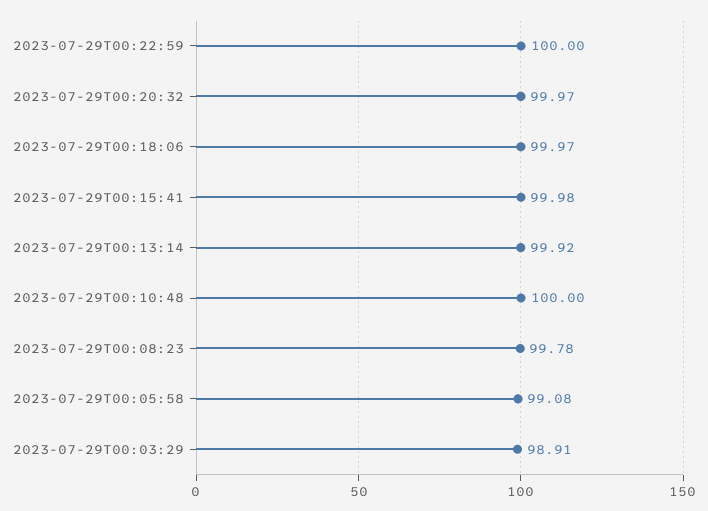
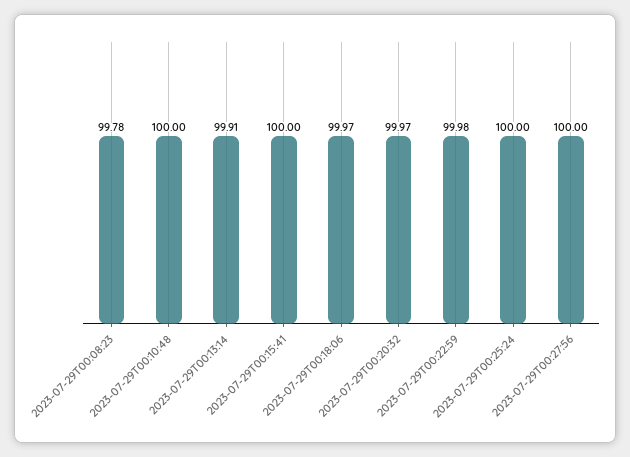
2023-07-29T00:22:59: 100 -> 99.98
2023-07-29T00:15:41: 99.98 -> 100
2023-07-29T00:13:14: 99.92 -> 99.91
2023-07-29T00:05:58: 99.08 -> none
2023-07-29T00:03:29: 98.91 -> none
2023-07-29T00:25:24: none -> 100
2023-07-29T00:27:56: none -> 100

